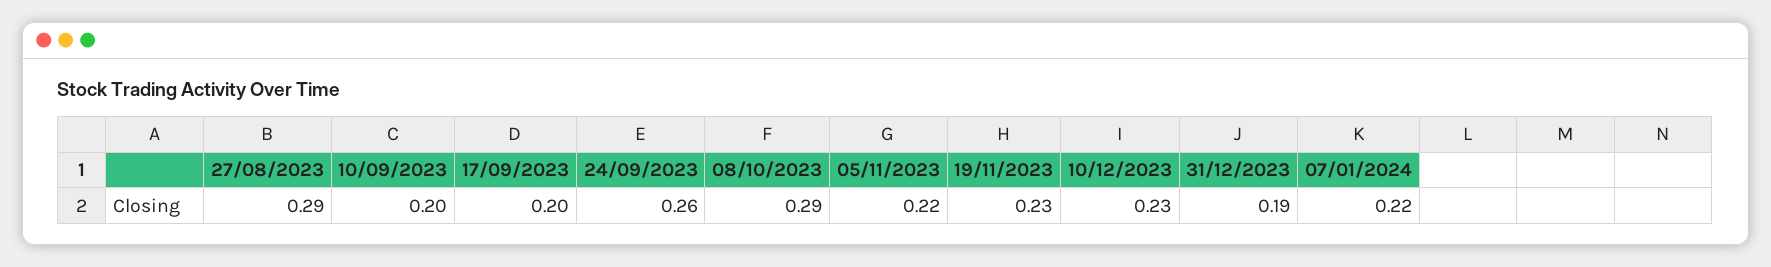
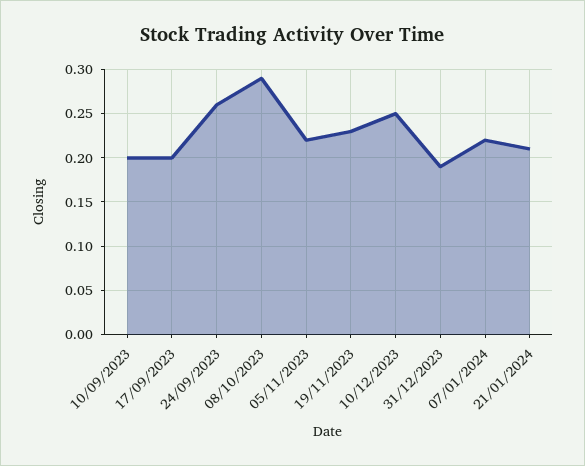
27/08/2023: 0.29 -> none
10/12/2023: 0.23 -> 0.25
21/01/2024: none -> 0.21

